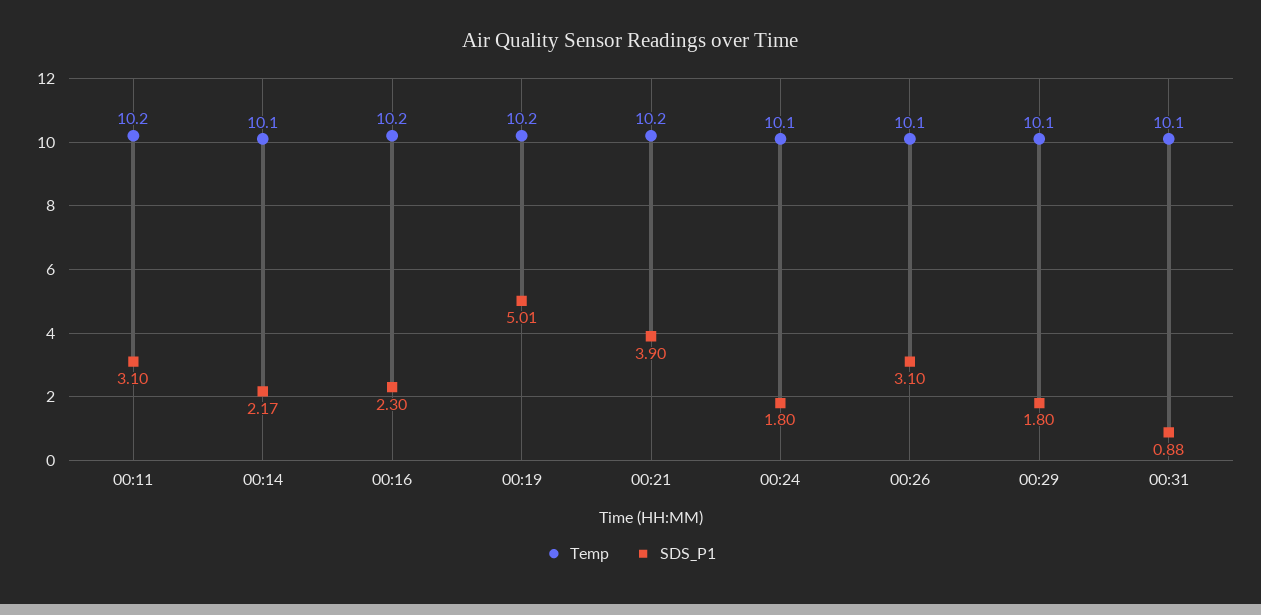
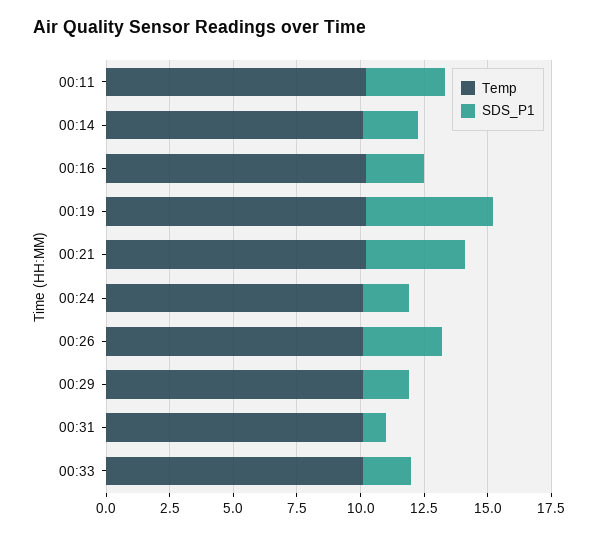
Temp, 00:33: none -> 10
SDS_P1, 00:33: none -> 2

